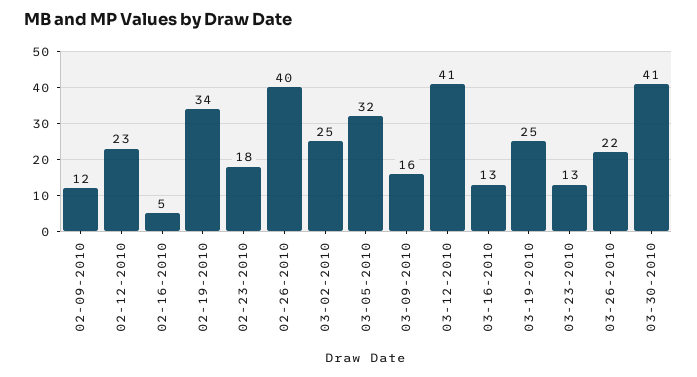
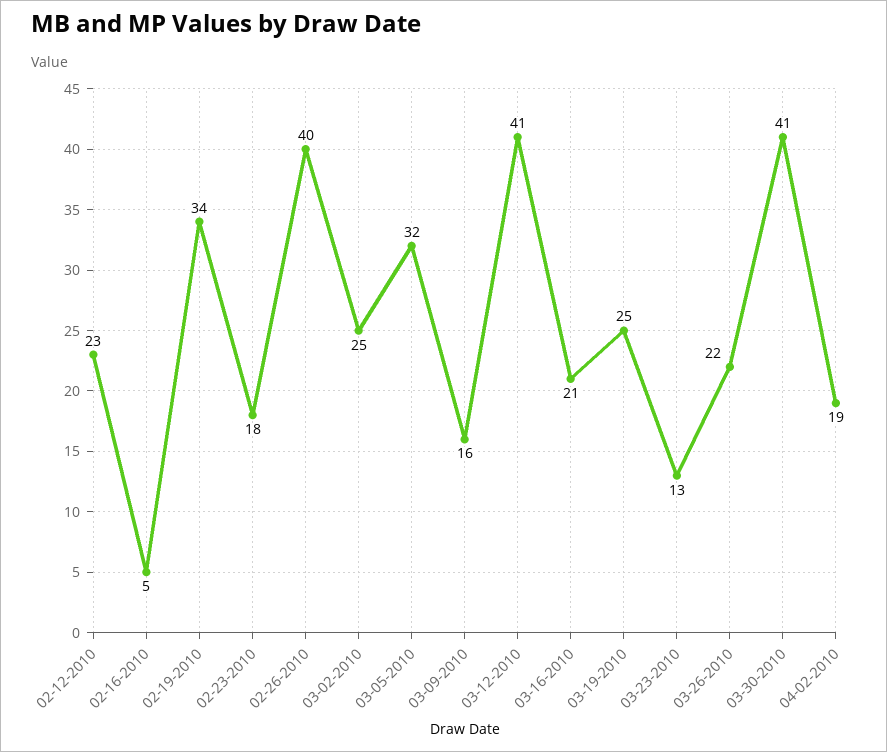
02-09-2010: 12 -> none
03-16-2010: 13 -> 21
04-02-2010: none -> 19

